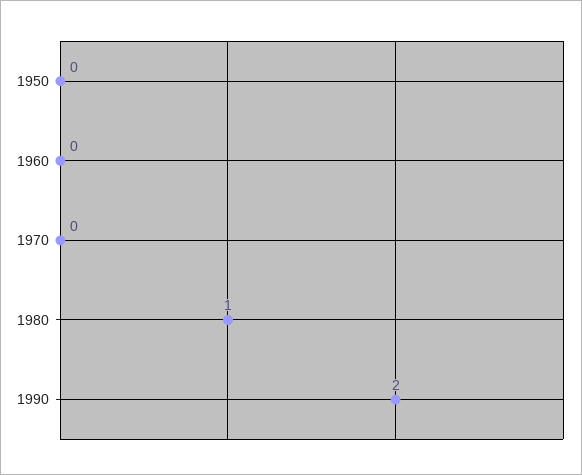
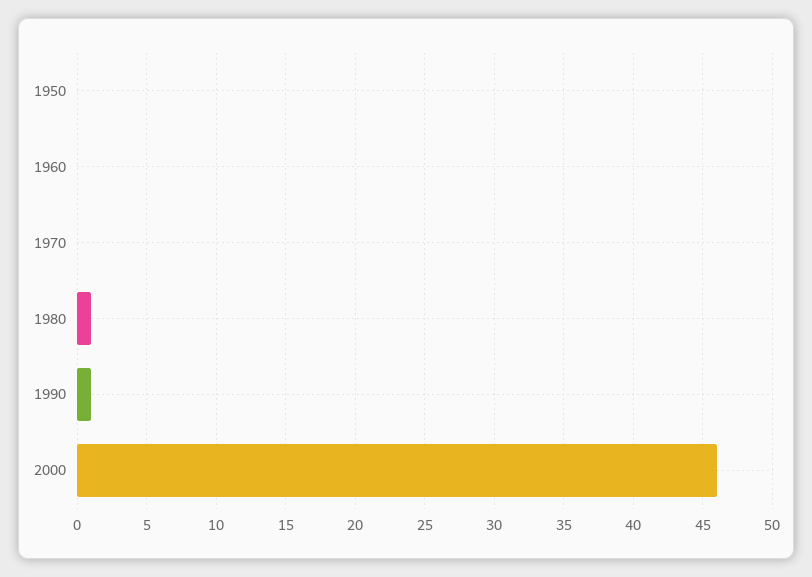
1990: 2 -> 1
2000: none -> 46

